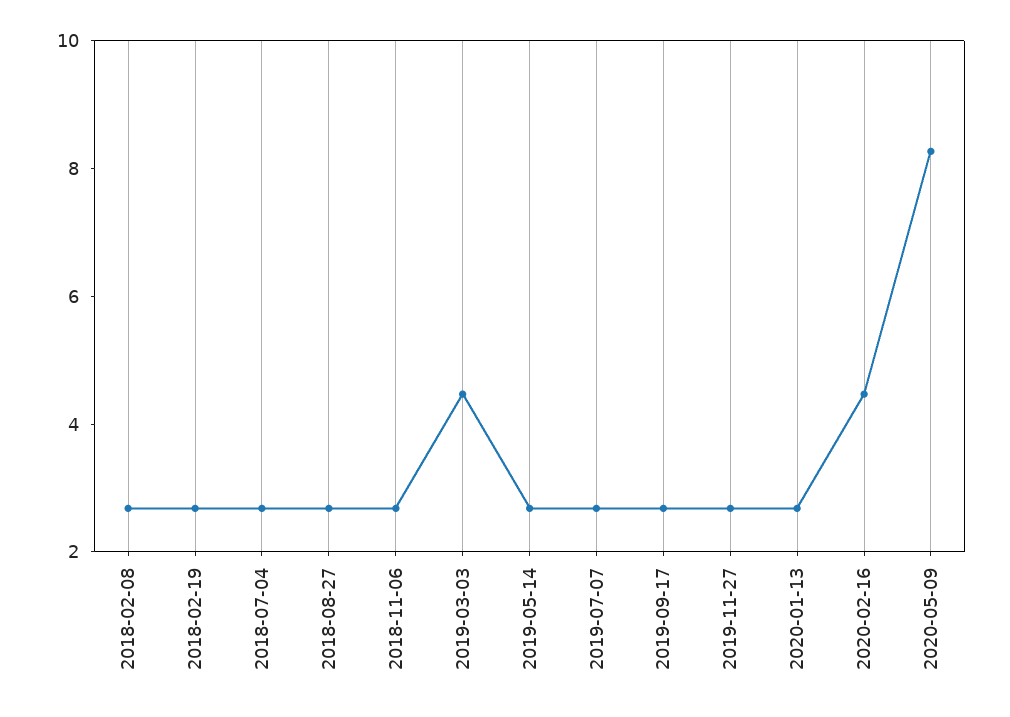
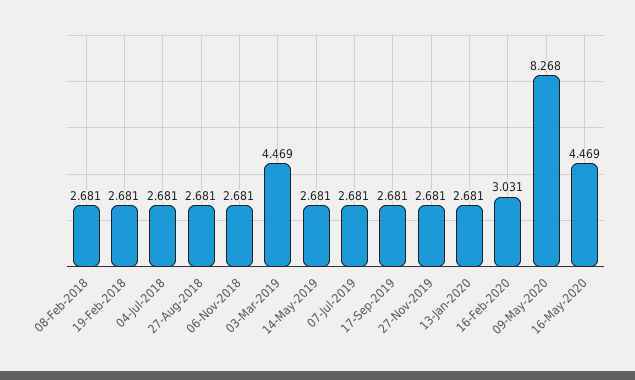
2020-02-16: 4.5 -> 3.031
16-May-2020: none -> 4.469

